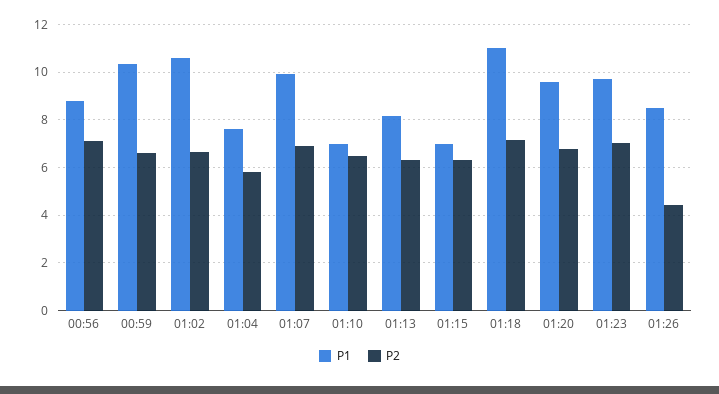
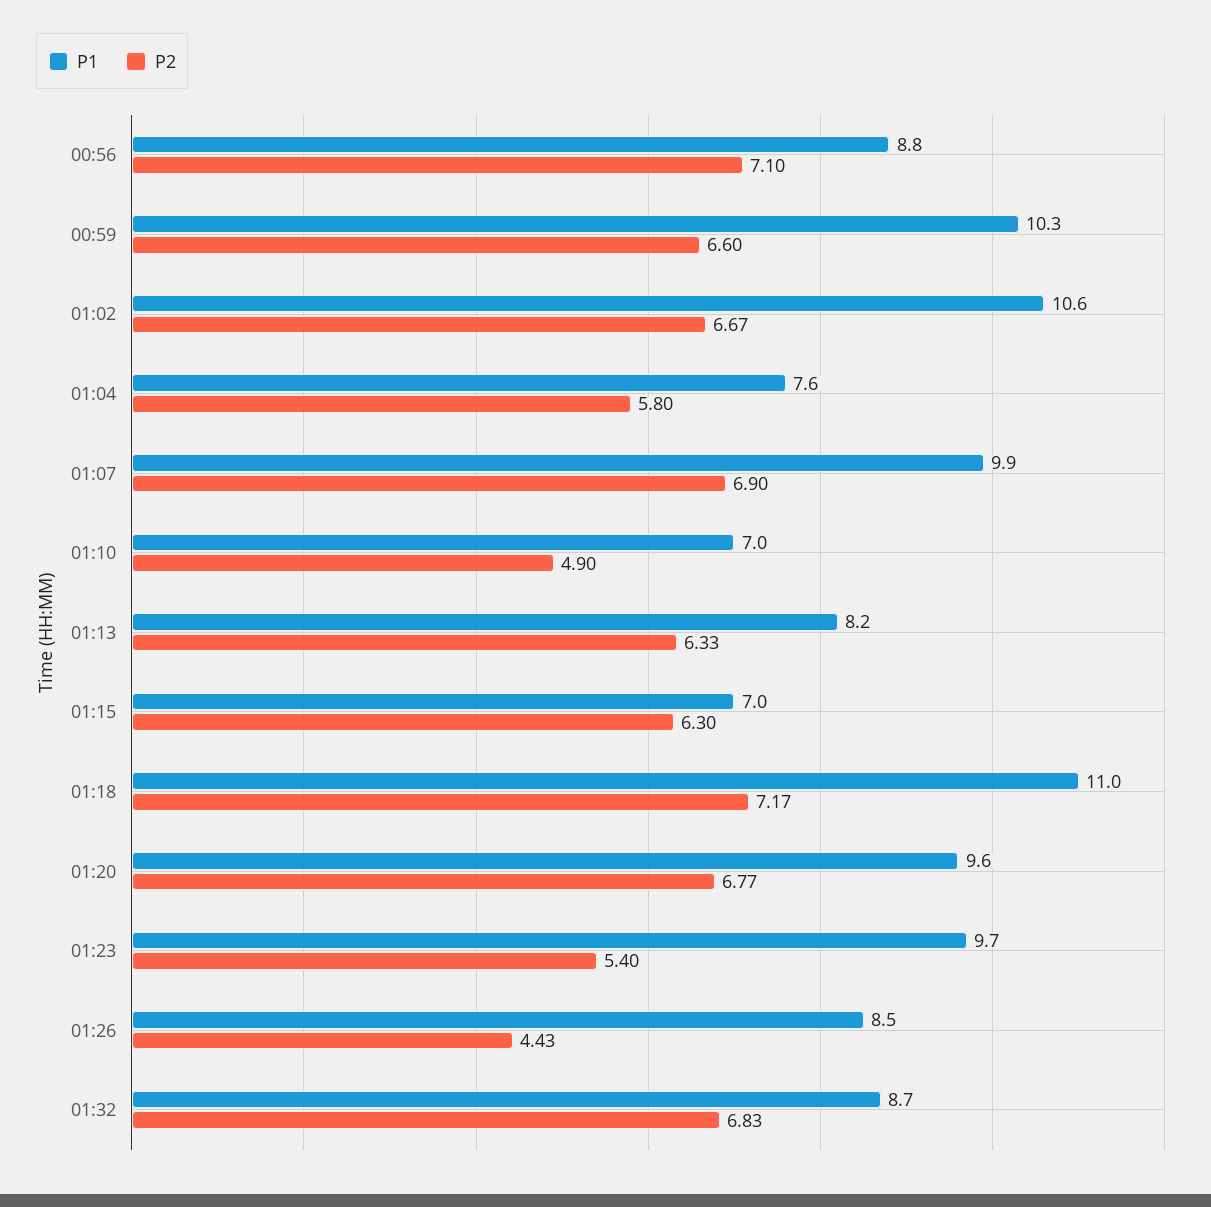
P2, 01:10: 6.5 -> 4.9
P2, 01:23: 7 -> 5.4
P1, 01:32: none -> 8.7
P2, 01:32: none -> 6.83

